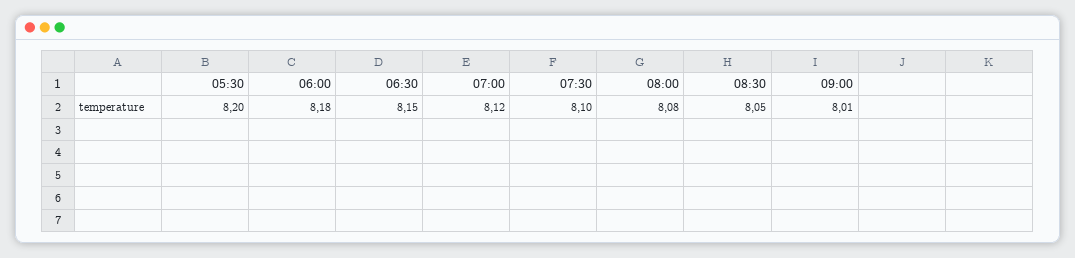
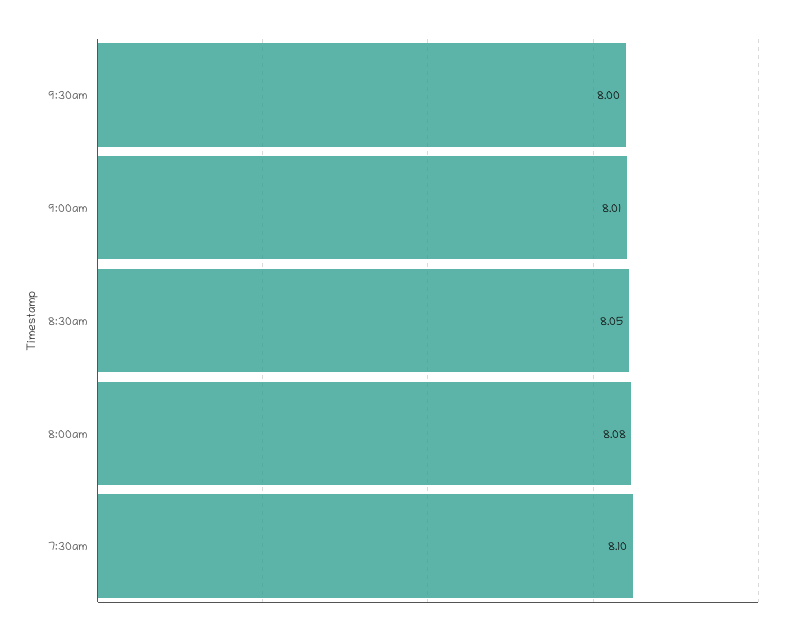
05:30: 8.2 -> none
06:00: 8.18 -> none
06:30: 8.15 -> none
07:00: 8.12 -> none
9:30am: none -> 8

